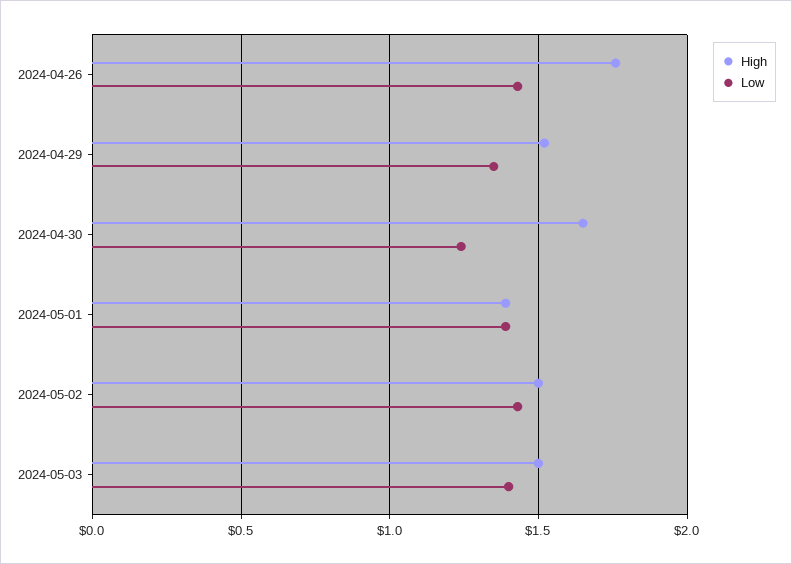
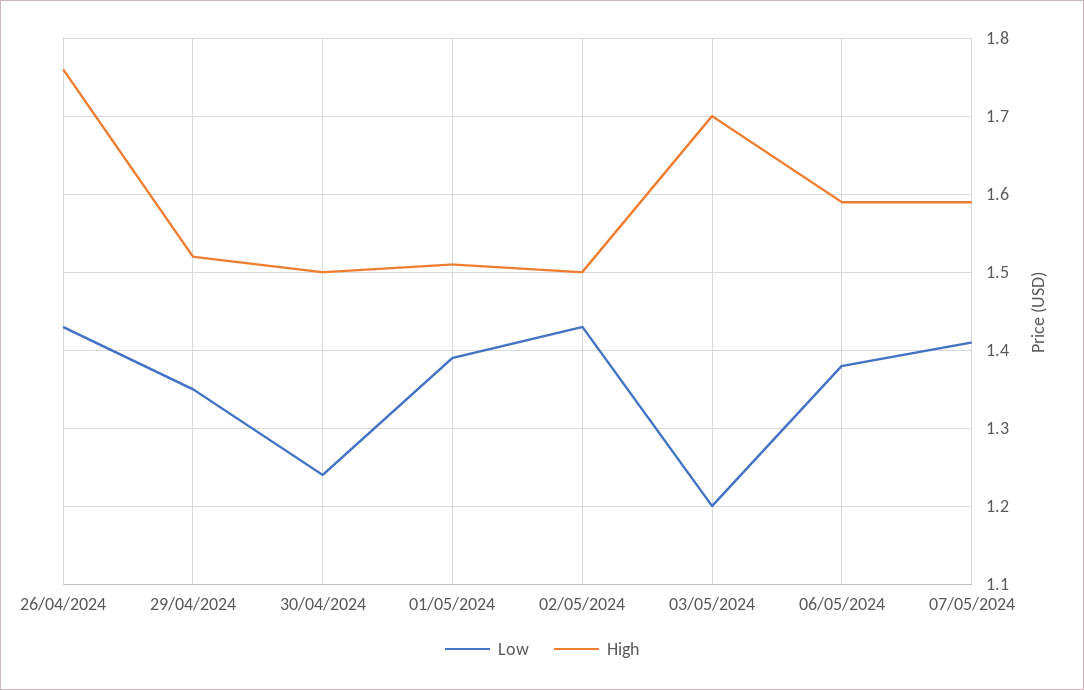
High, 2024-04-30: 1.65 -> 1.5
High, 2024-05-01: 1.4 -> 1.51
High, 2024-05-03: 1.5 -> 1.7
Low, 2024-05-03: 1.4 -> 1.2
Low, 06/05/2024: none -> 1.38
High, 06/05/2024: none -> 1.59
Low, 07/05/2024: none -> 1.41
High, 07/05/2024: none -> 1.59

